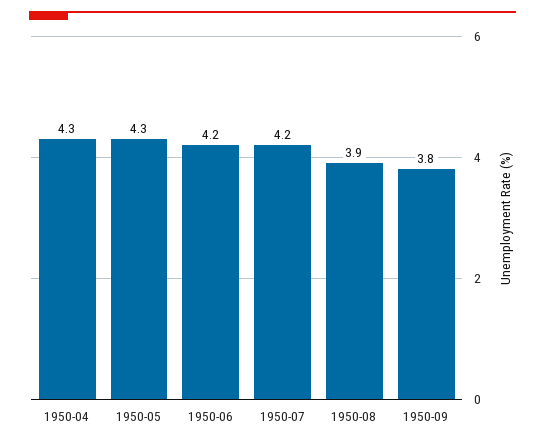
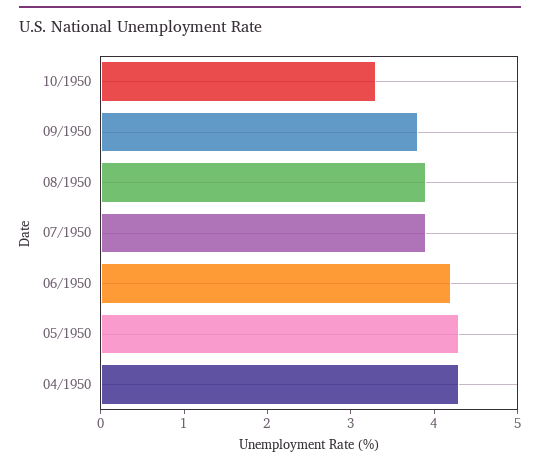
1950-07: 4.2 -> 3.9
10/1950: none -> 3.3

